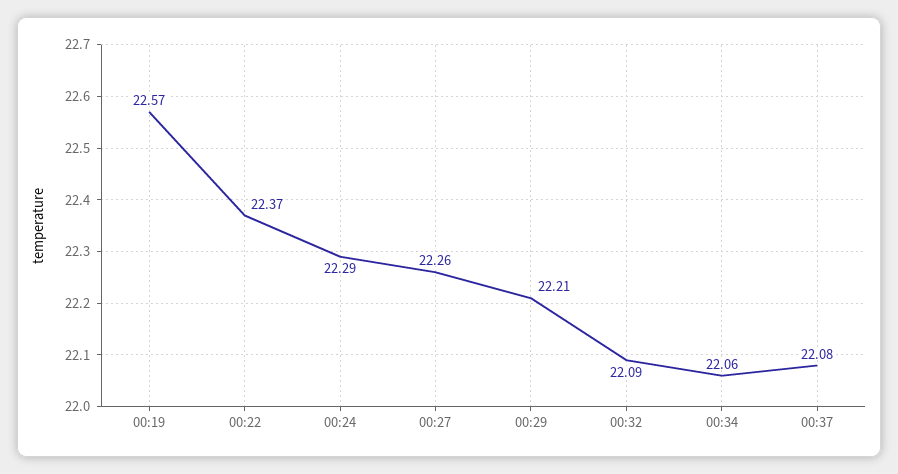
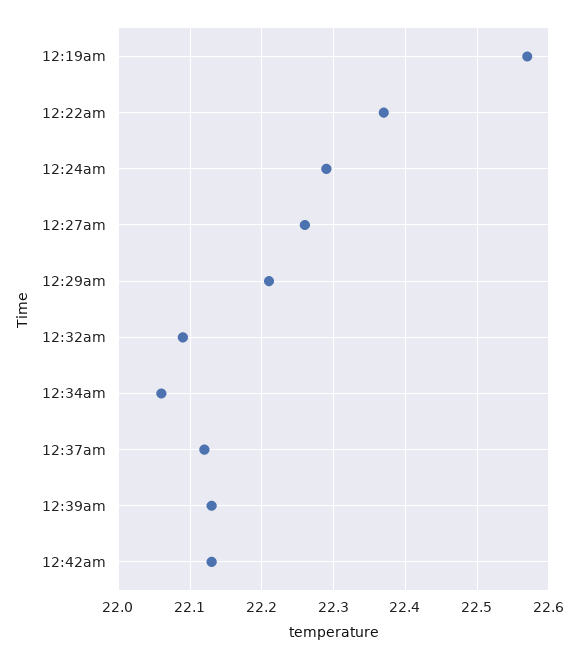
00:37: 22.08 -> 22.12
12:39am: none -> 22.13
12:42am: none -> 22.13

